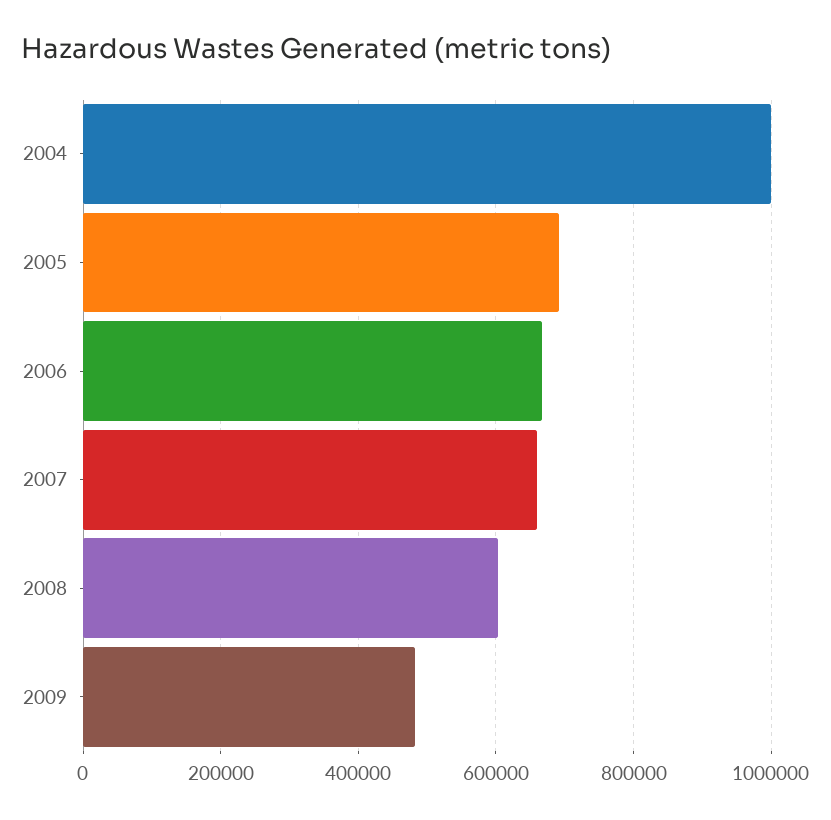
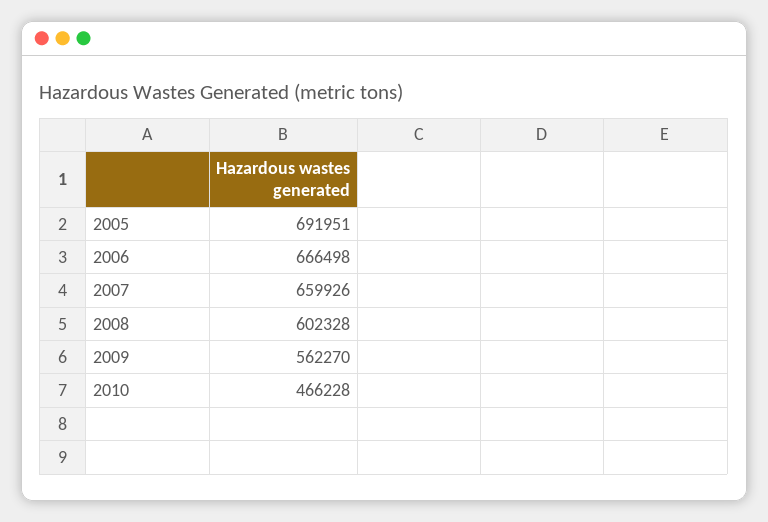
2004: 1000000 -> none
2009: 480000 -> 562270
2010: none -> 466228

